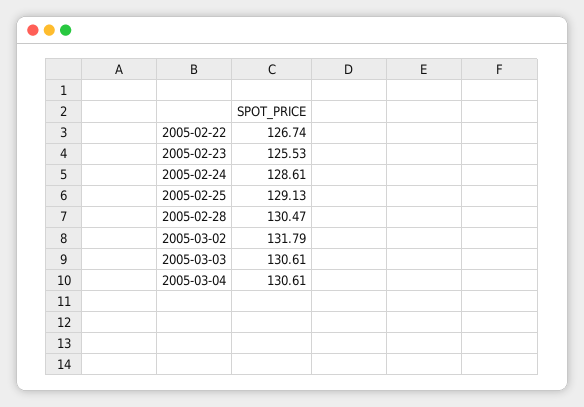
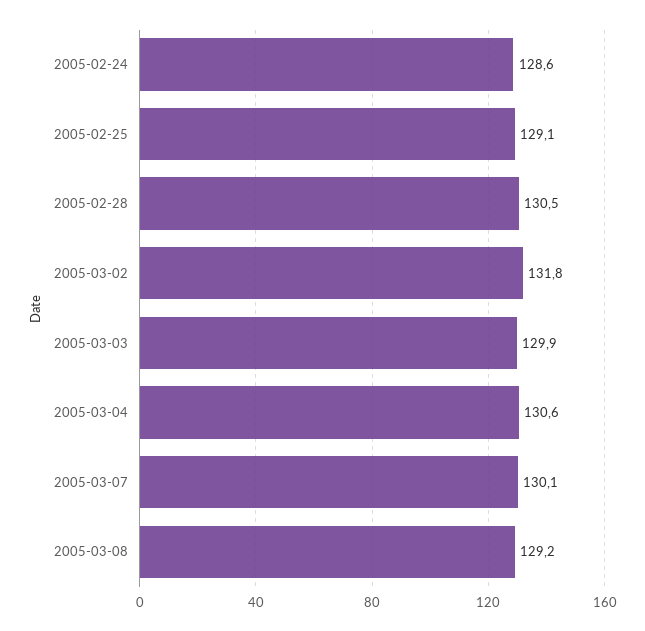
2005-02-22: 126.74 -> none
2005-02-23: 125.53 -> none
2005-03-03: 130.61 -> 129.9
2005-03-07: none -> 130.1
2005-03-08: none -> 129.2

